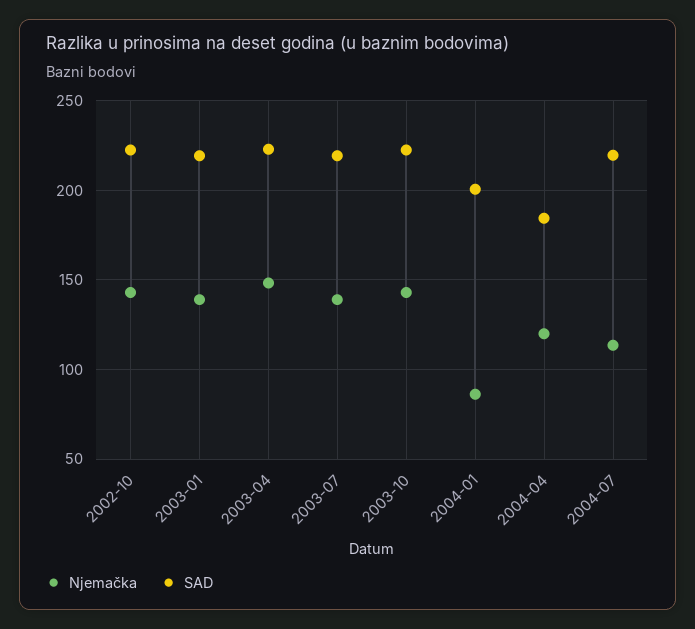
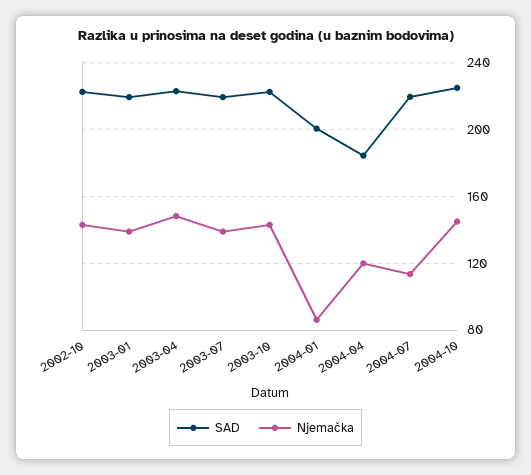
SAD, 2004-10: none -> 225
Njemačka, 2004-10: none -> 145

